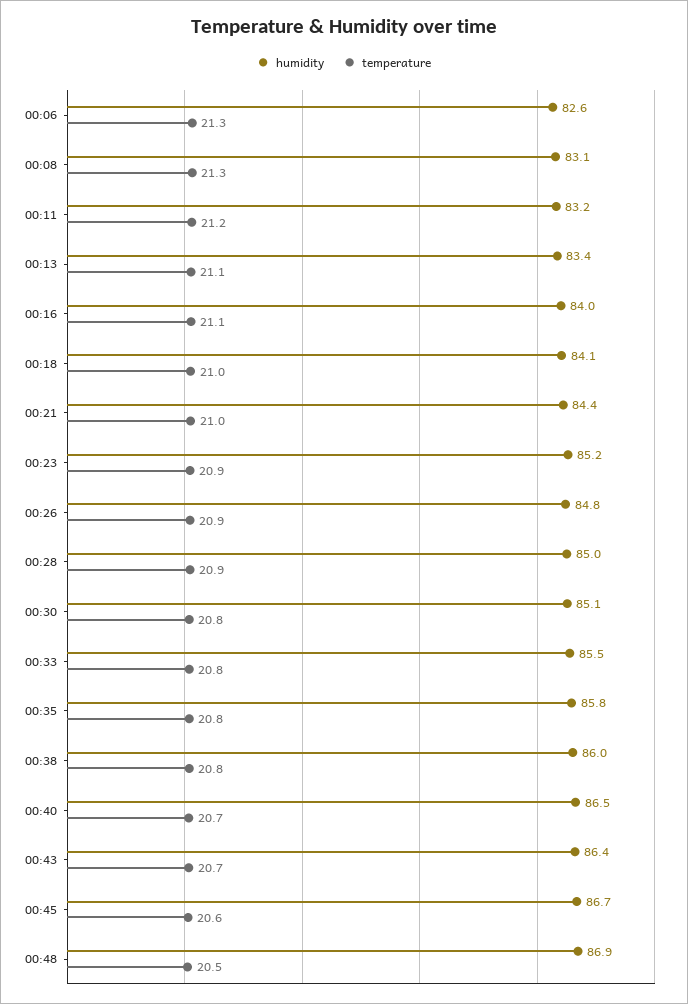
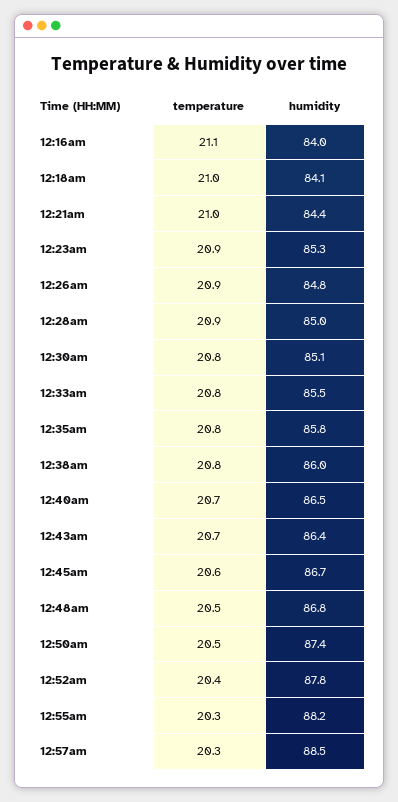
humidity, 00:06: 82.6 -> none
temperature, 00:06: 21.3 -> none
humidity, 00:08: 83.1 -> none
temperature, 00:08: 21.3 -> none
humidity, 00:11: 83.2 -> none
temperature, 00:11: 21.2 -> none
humidity, 00:13: 83.4 -> none
temperature, 00:13: 21.1 -> none
humidity, 00:23: 85.2 -> 85.3
humidity, 00:48: 86.9 -> 86.8
temperature, 12:50am: none -> 20.5
humidity, 12:50am: none -> 87.4
temperature, 12:52am: none -> 20.4
humidity, 12:52am: none -> 87.8
temperature, 12:55am: none -> 20.3
humidity, 12:55am: none -> 88.2
temperature, 12:57am: none -> 20.3
humidity, 12:57am: none -> 88.5

